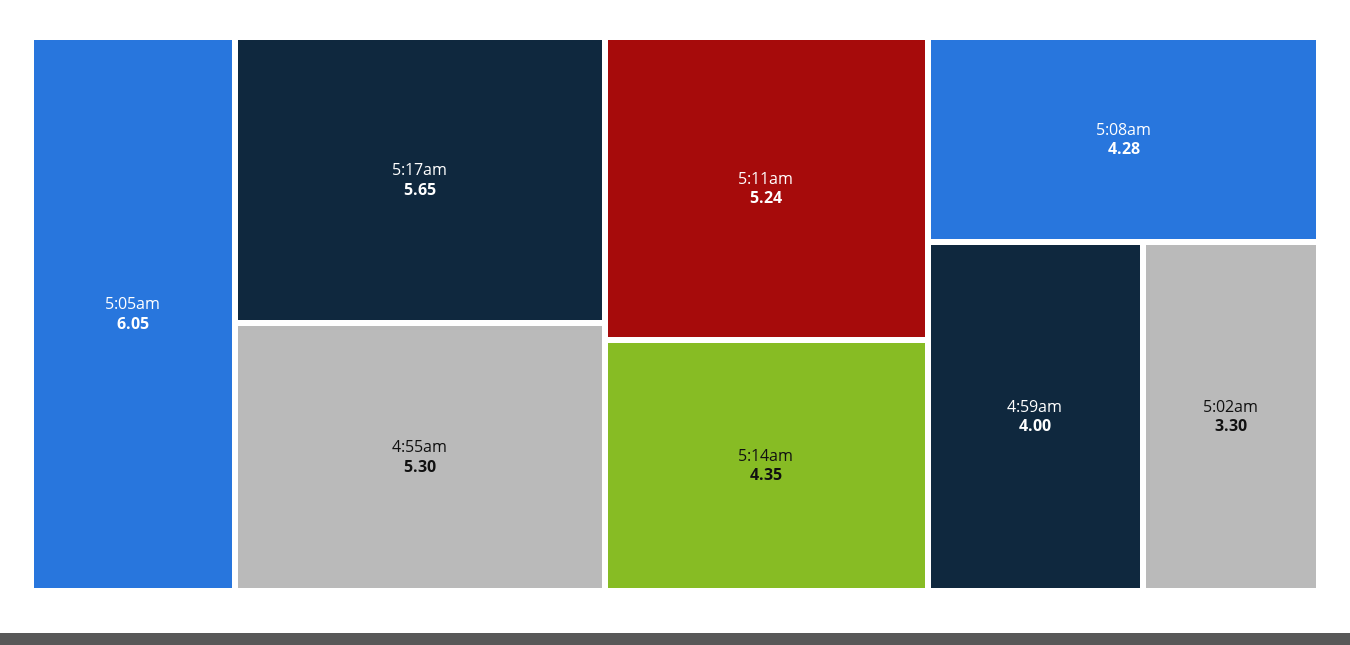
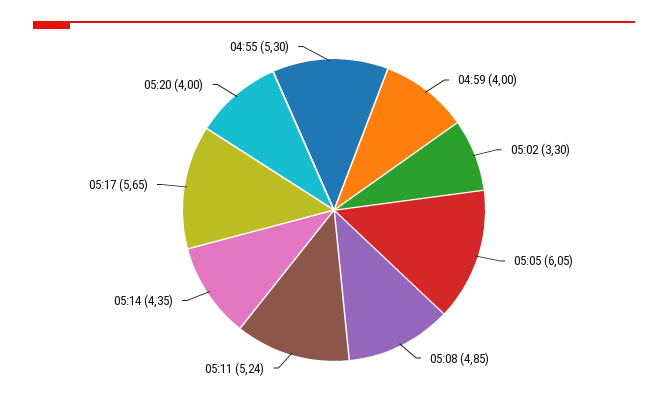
5:08am: 4.28 -> 4.85
05:20: none -> 4

